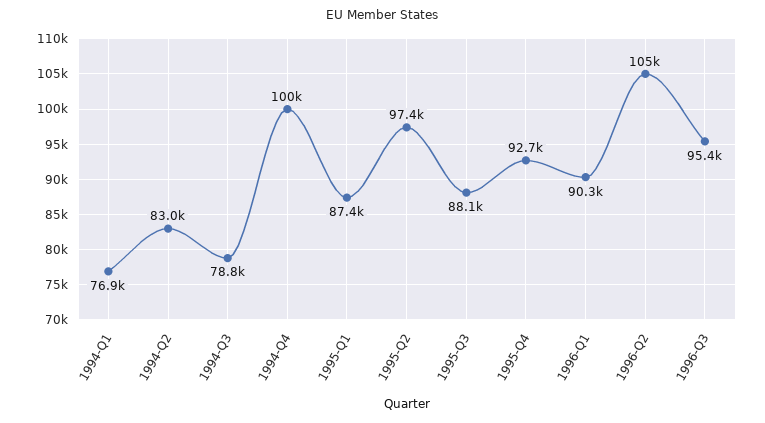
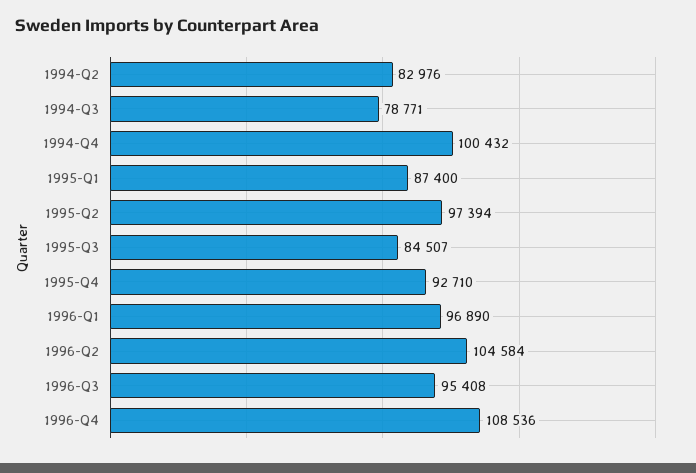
1994-Q1: 76900 -> none
1995-Q3: 88100 -> 84507
1996-Q1: 90300 -> 96890
1996-Q4: none -> 108536

